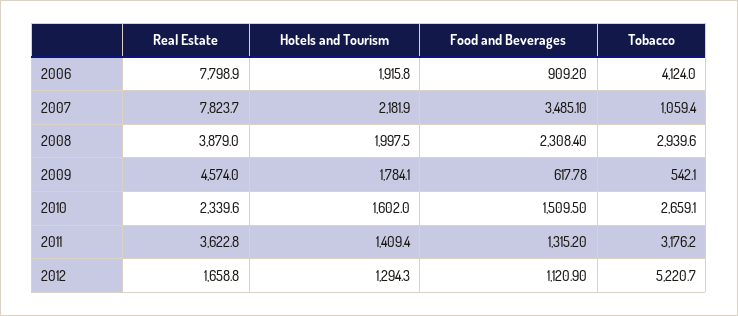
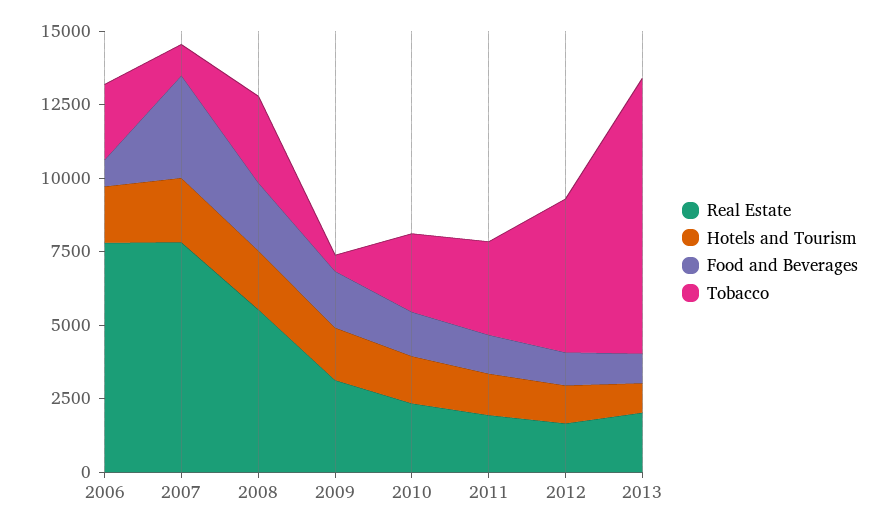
Tobacco, 2006: 4124 -> 2500
Real Estate, 2008: 3879 -> 5500
Real Estate, 2009: 4574 -> 3000
Food and Beverages, 2009: 617.78 -> 2000
Real Estate, 2011: 3622.8 -> 2000
Real Estate, 2013: none -> 2000
Hotels and Tourism, 2013: none -> 1000
Food and Beverages, 2013: none -> 1000
Tobacco, 2013: none -> 9500

